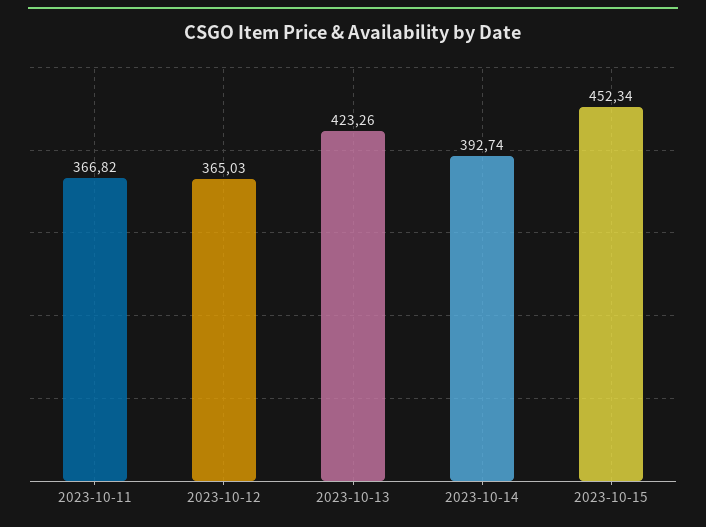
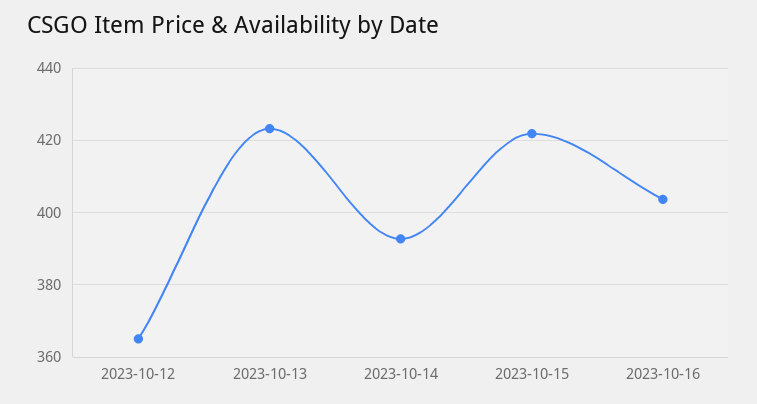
2023-10-11: 366.82 -> none
2023-10-15: 452.34 -> 422
2023-10-16: none -> 404

